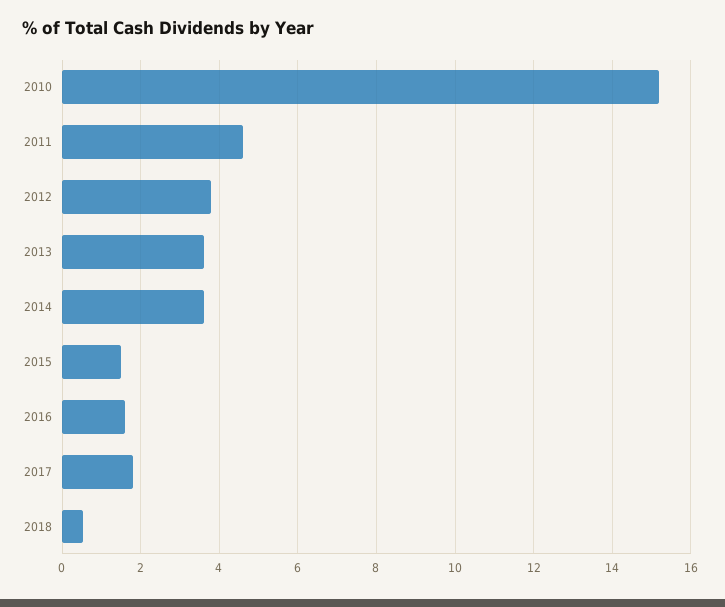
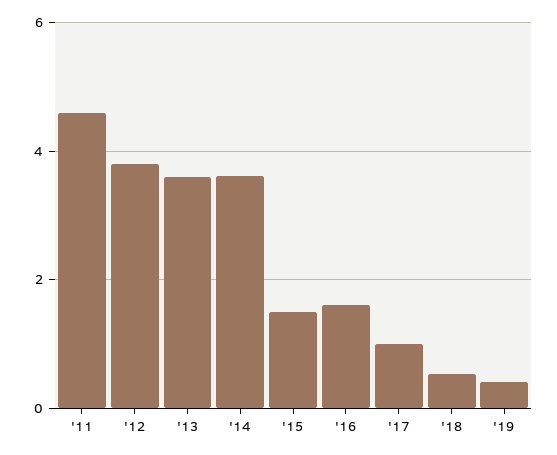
2010: 15.2 -> none
2017: 1.8 -> 1
'19: none -> 0.4

